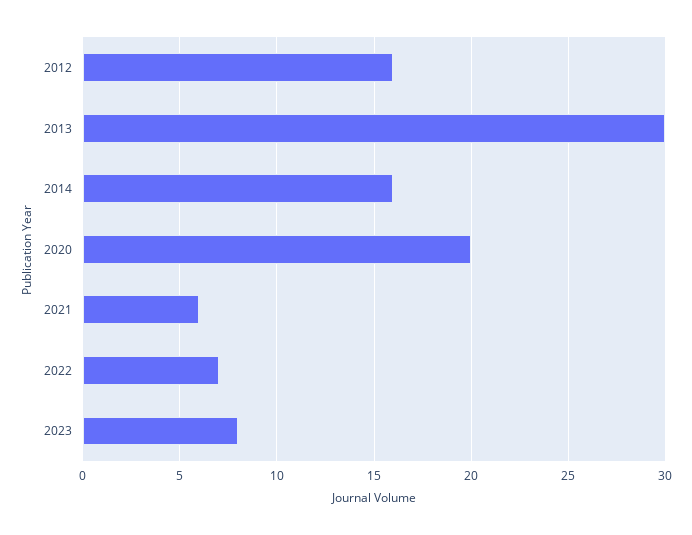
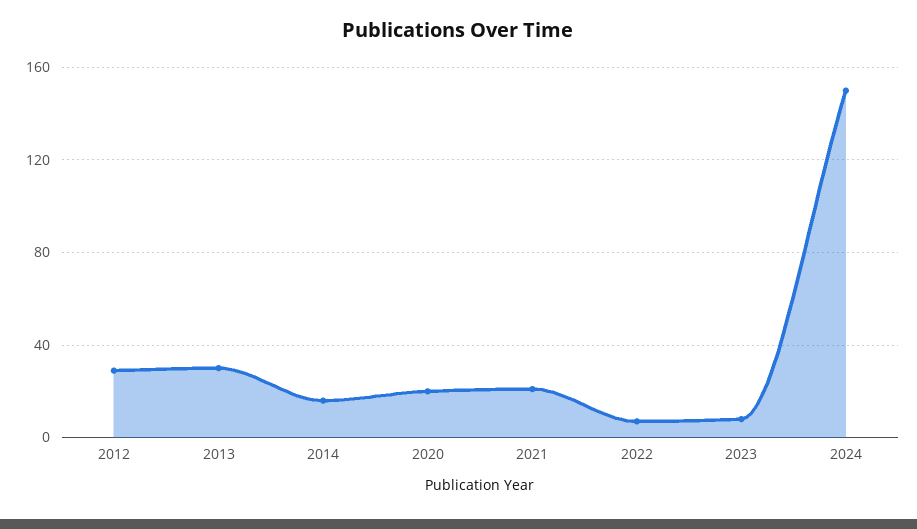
2012: 16 -> 30
2021: 6 -> 20
2024: none -> 150

